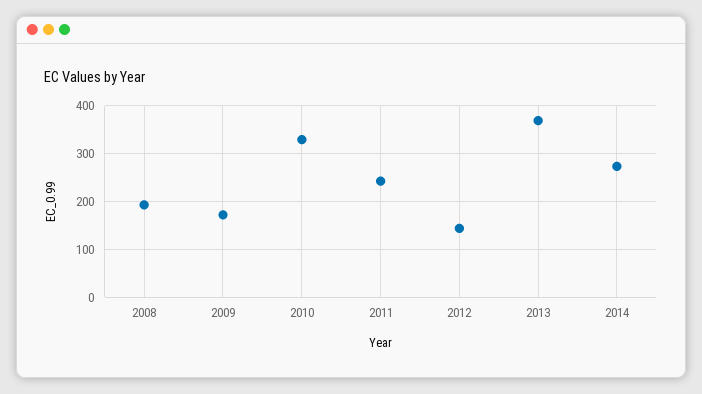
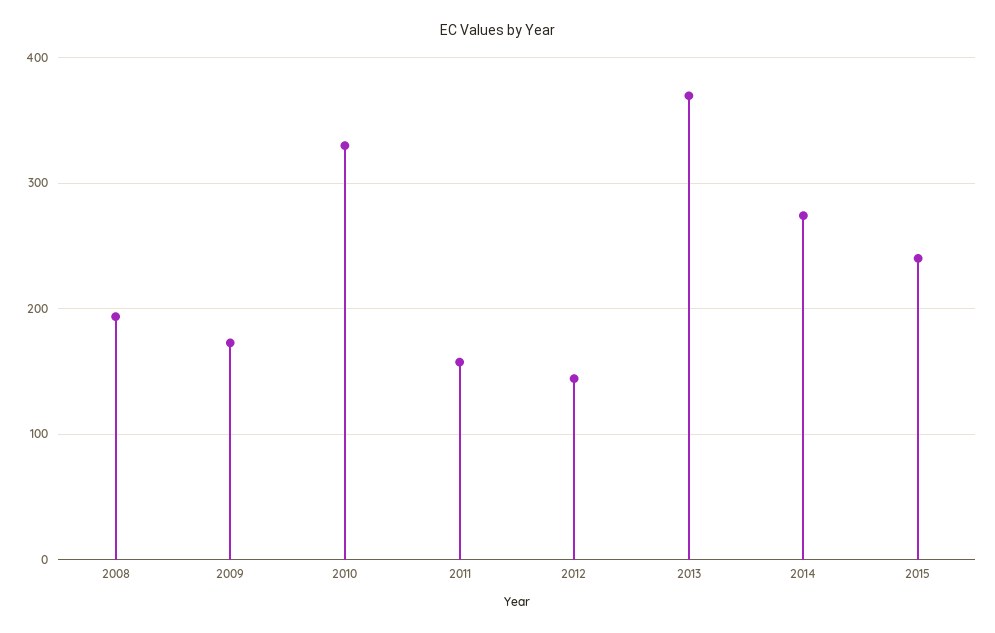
2011: 240 -> 160
2015: none -> 240

